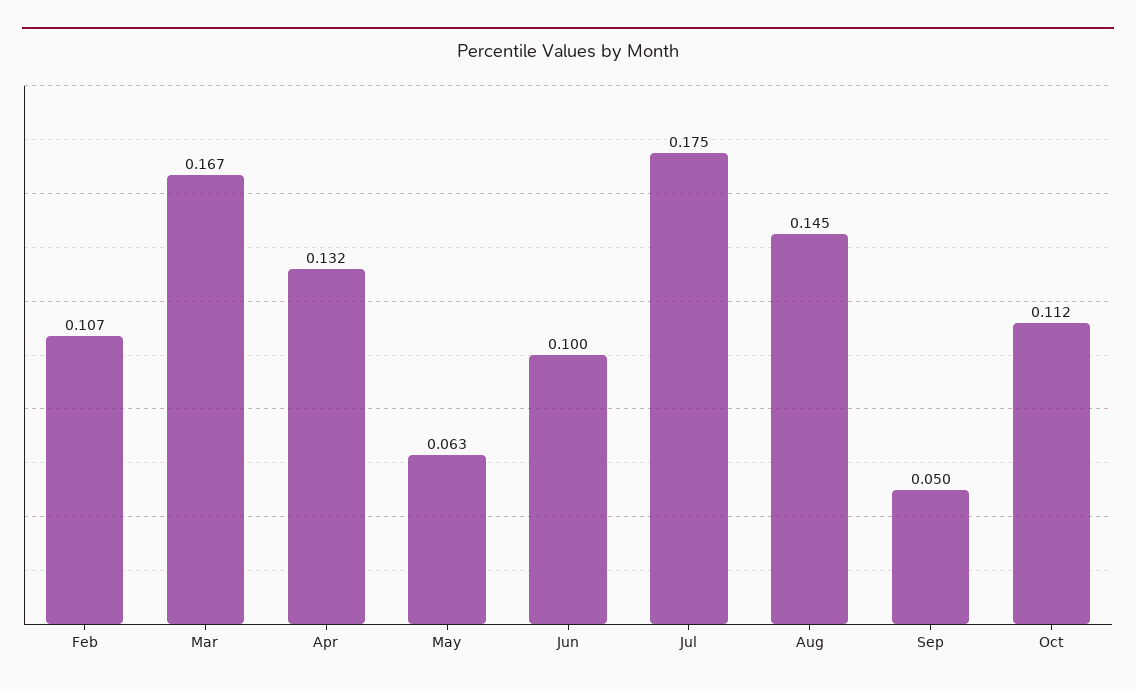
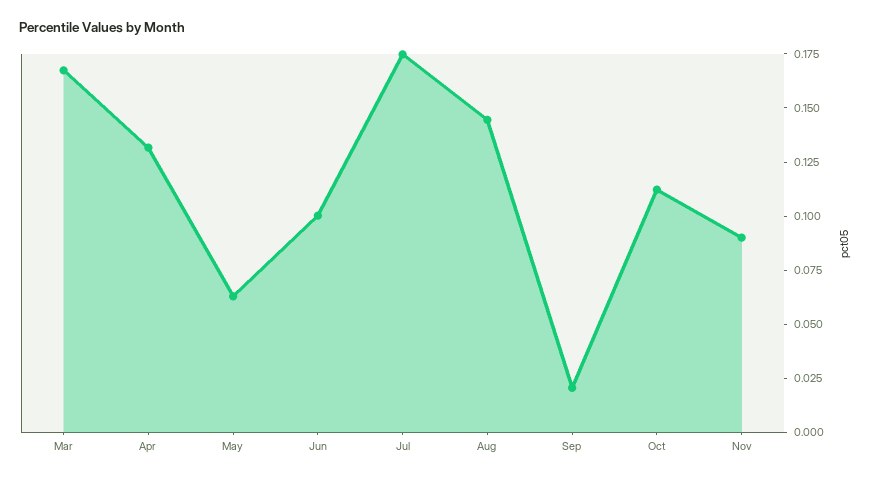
Feb: 0.107 -> none
Sep: 0.05 -> 0.02
Nov: none -> 0.09

